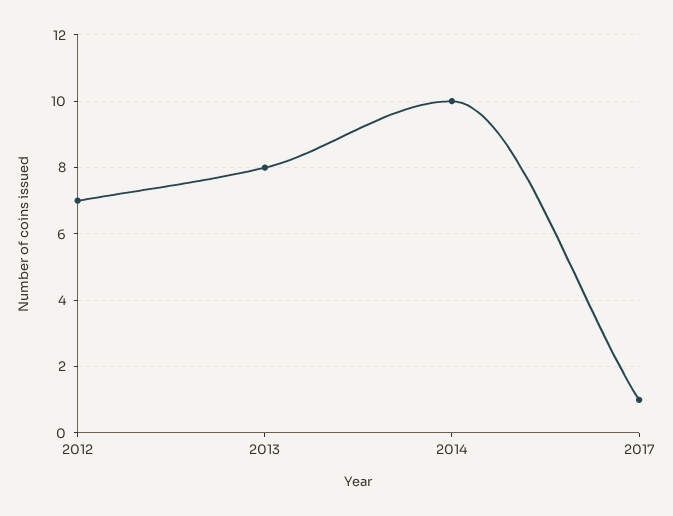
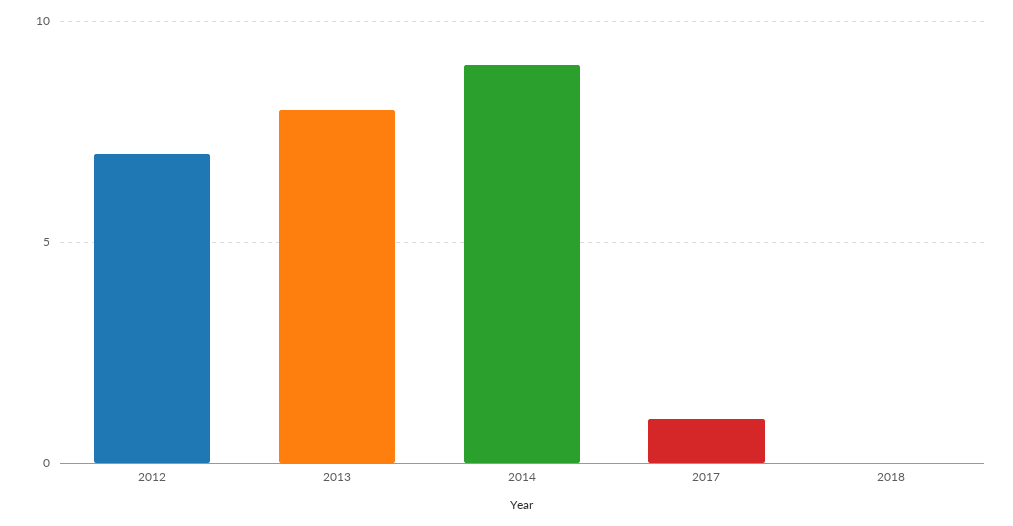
2014: 10 -> 9
2018: none -> 0

